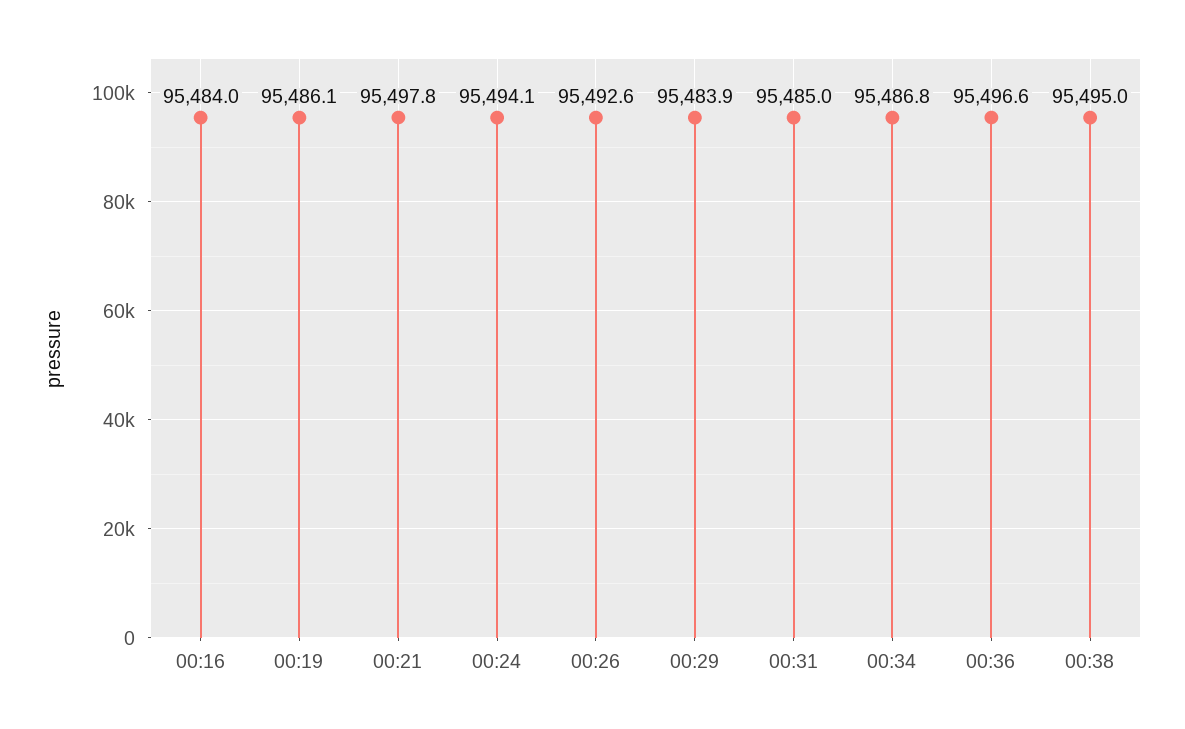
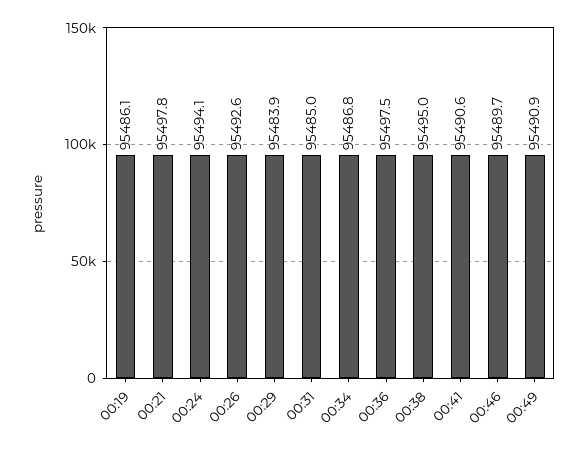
00:16: 95484 -> none
00:36: 95496.6 -> 95497.5
00:41: none -> 95490.6
00:46: none -> 95489.7
00:49: none -> 95490.9

